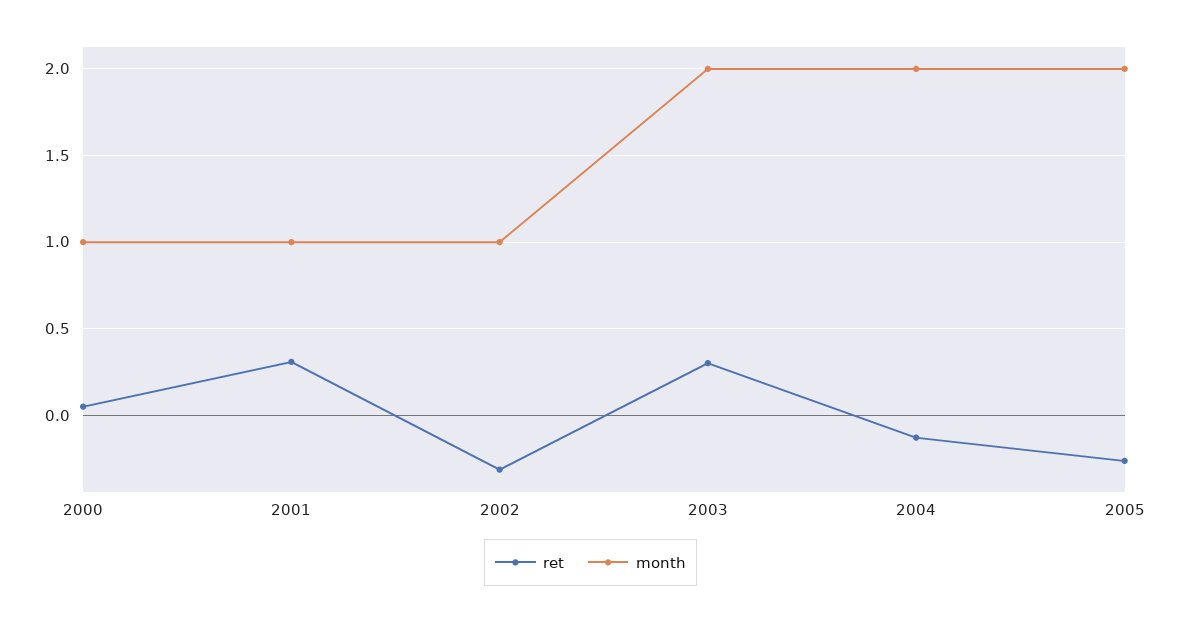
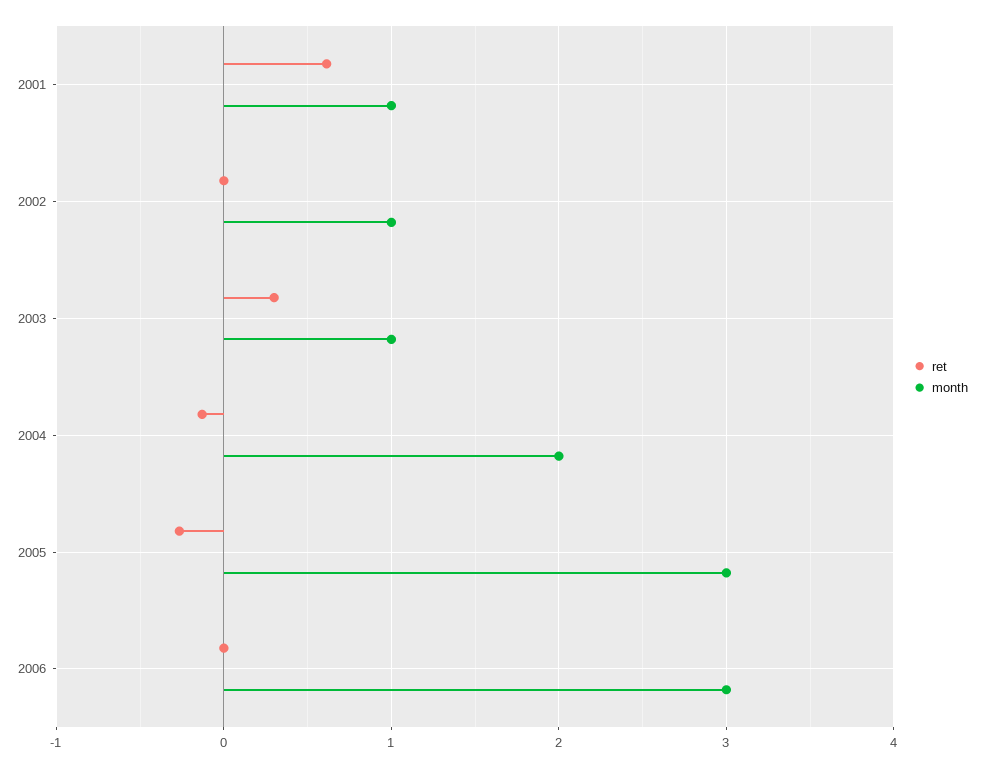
ret, 2000: 0.05 -> none
month, 2000: 1 -> none
ret, 2001: 0.3 -> 0.6
ret, 2002: -0.3 -> 0
month, 2003: 2 -> 1
month, 2005: 2 -> 3
ret, 2006: none -> 0
month, 2006: none -> 3

